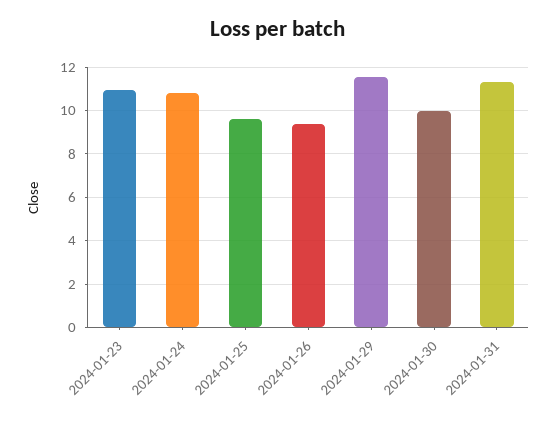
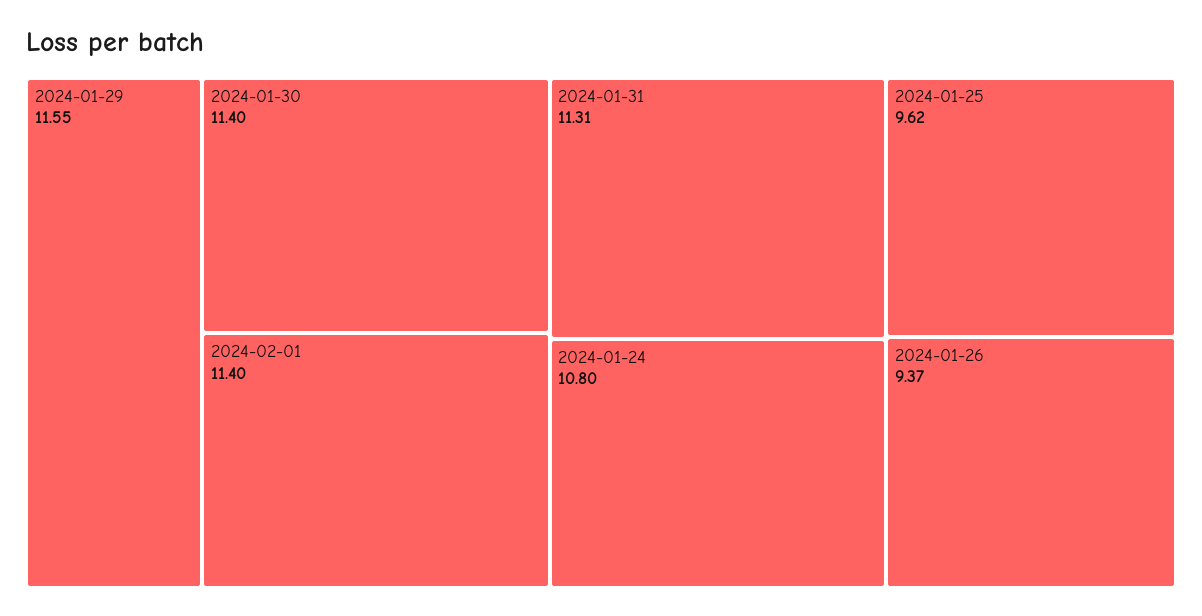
2024-01-23: 11 -> none
2024-01-30: 10 -> 11.4
2024-02-01: none -> 11.4

